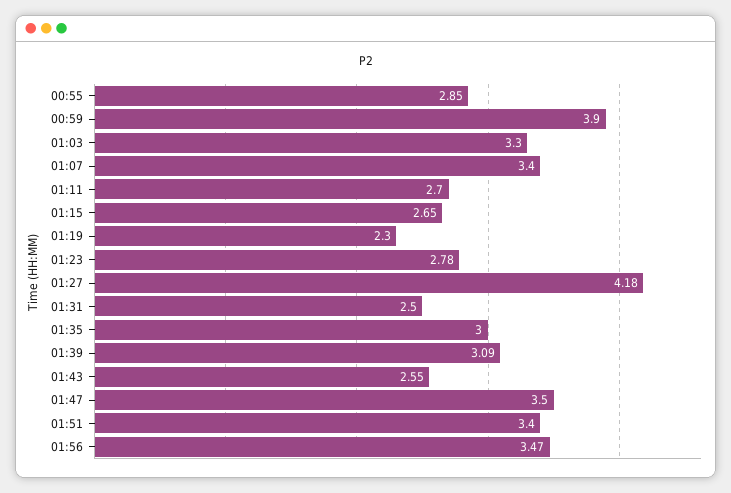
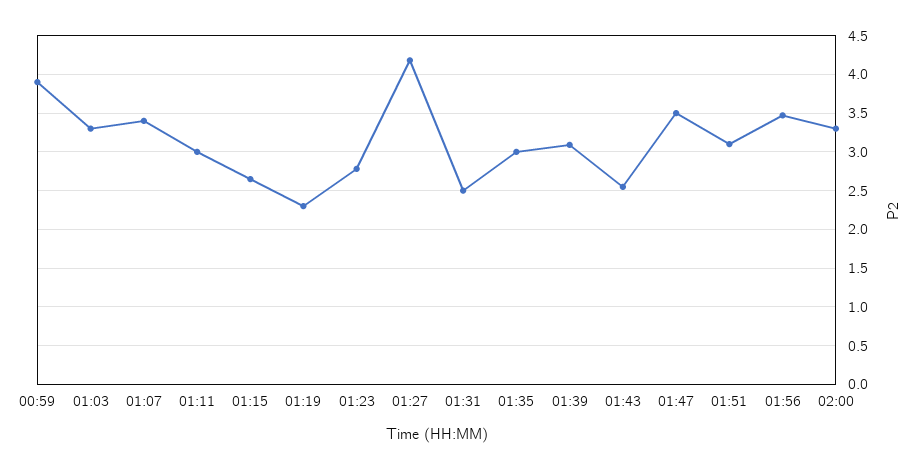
00:55: 2.85 -> none
01:11: 2.7 -> 3
01:51: 3.4 -> 3.1
02:00: none -> 3.3

